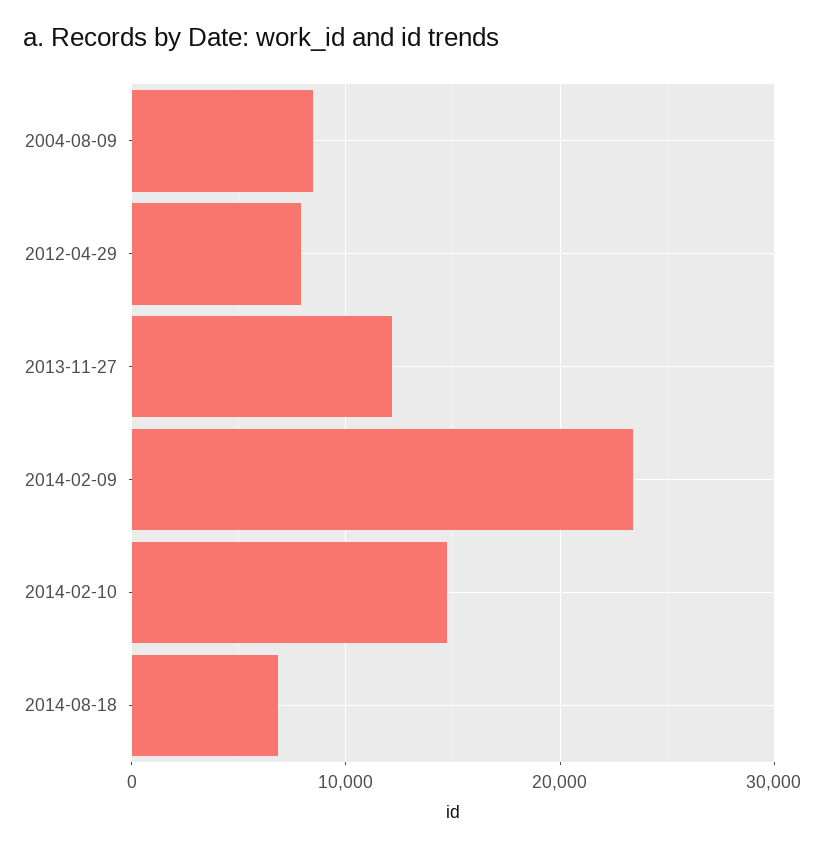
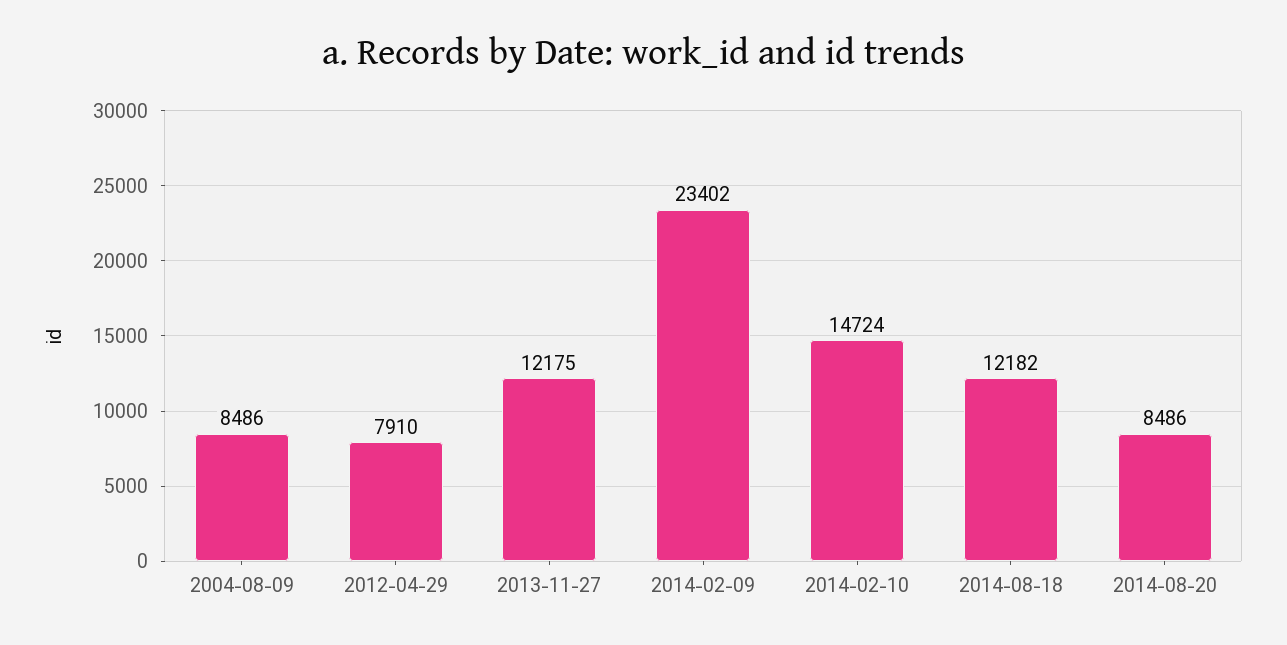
2014-08-18: 7000 -> 12182
2014-08-20: none -> 8486

